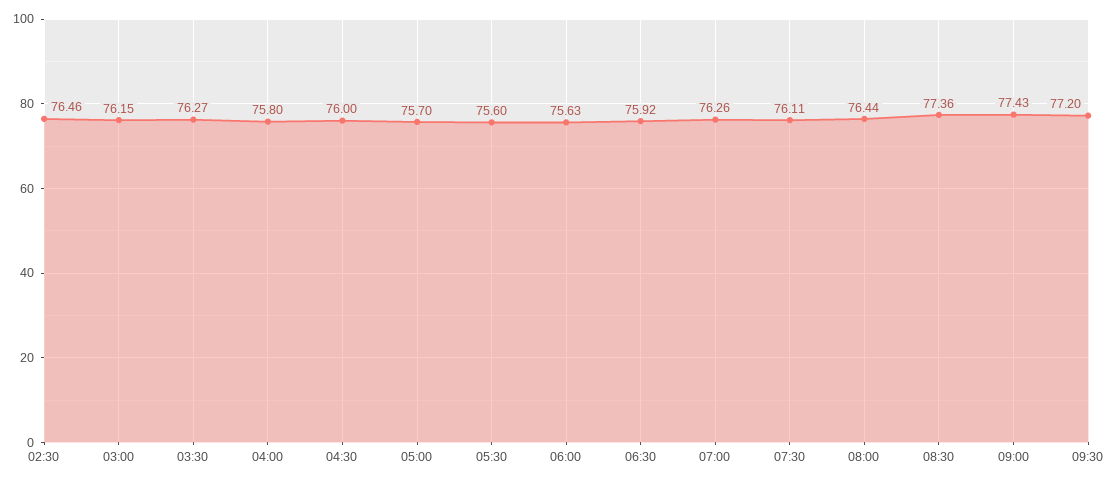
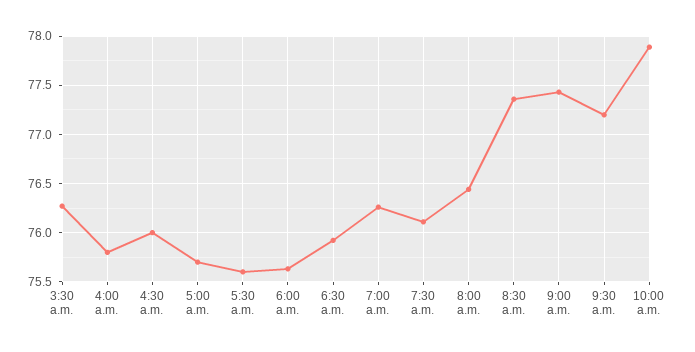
02:30: 76.46 -> none
03:00: 76.15 -> none
10:00 a.m.: none -> 77.9

